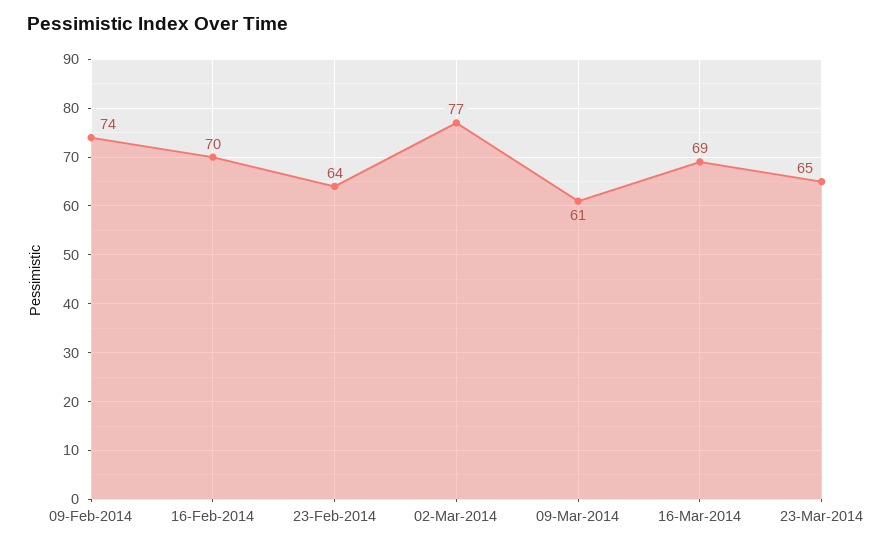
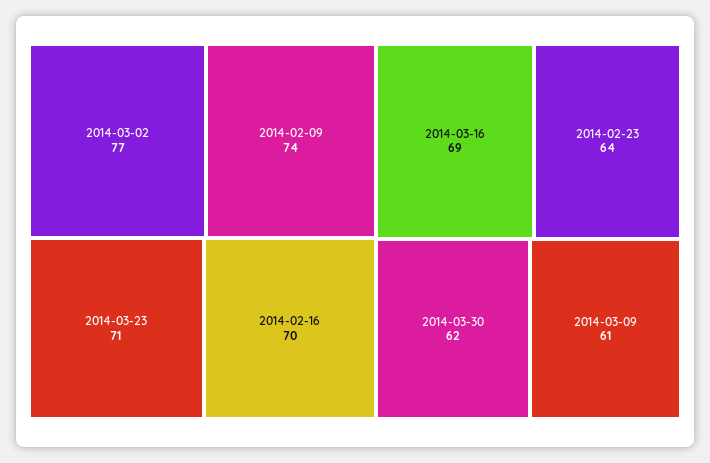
23-Mar-2014: 65 -> 71
2014-03-30: none -> 62

